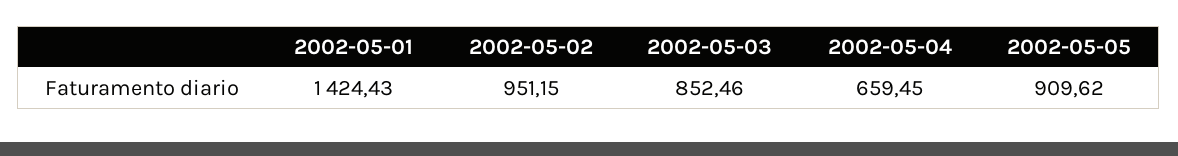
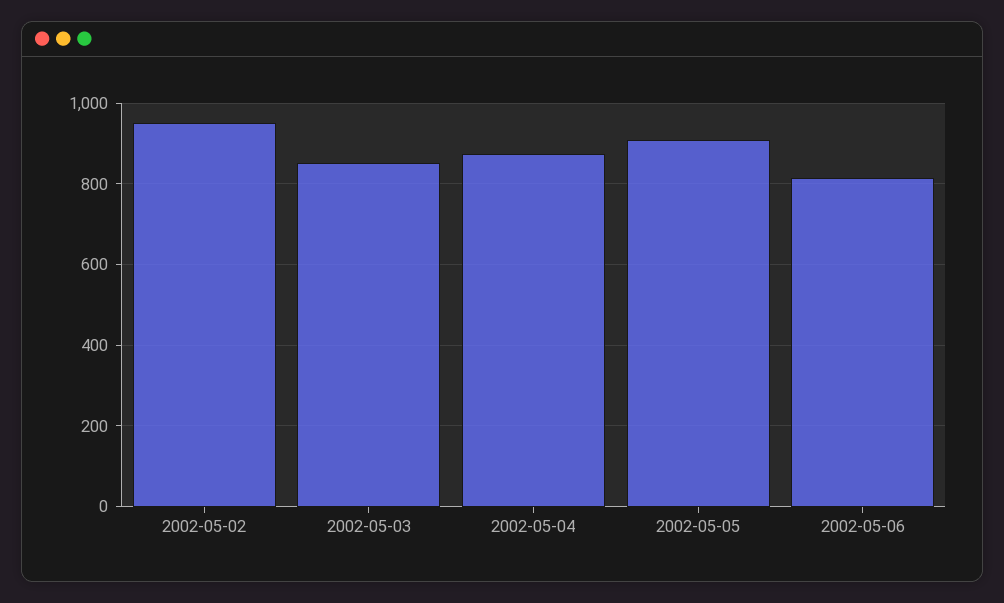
2002-05-01: 1424.43 -> none
2002-05-04: 659.45 -> 880
2002-05-06: none -> 820

